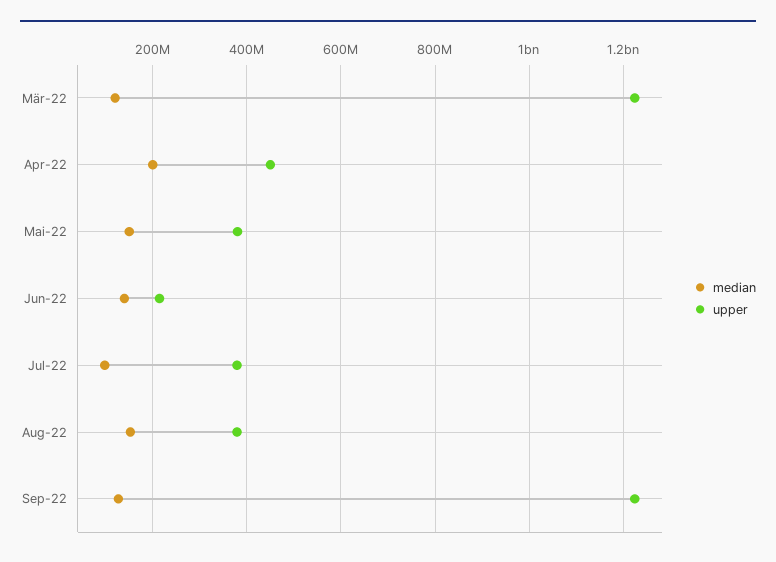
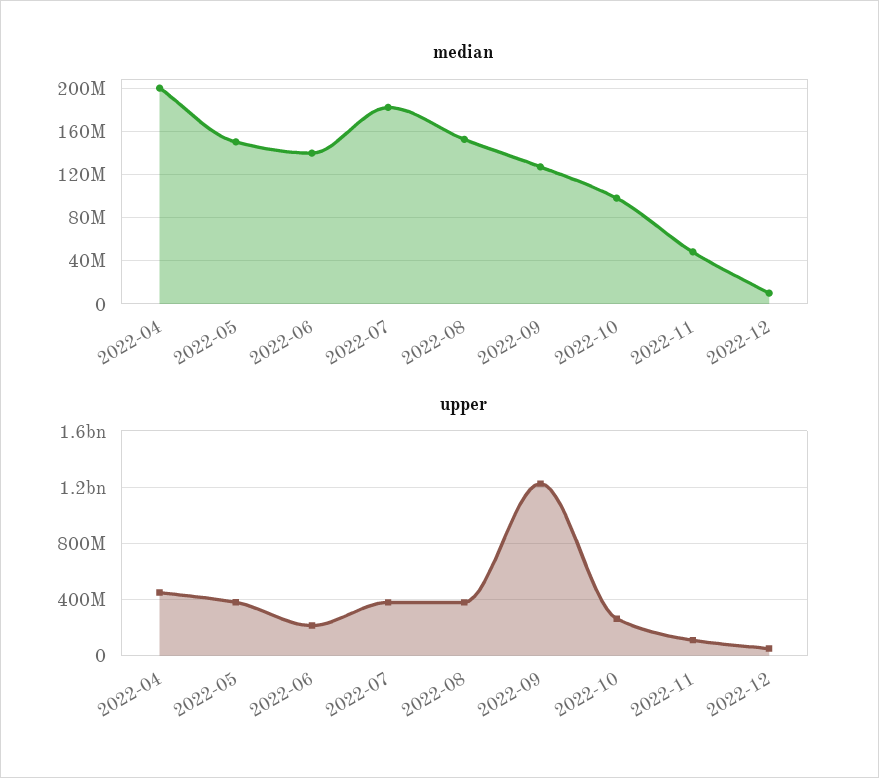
median, Mär-22: 120000000 -> none
upper, Mär-22: 1220000000 -> none
median, Jul-22: 100000000 -> 180000000
median, 2022-10: none -> 100000000
median, 2022-11: none -> 50000000
median, 2022-12: none -> 10000000
upper, 2022-10: none -> 250000000
upper, 2022-11: none -> 100000000
upper, 2022-12: none -> 50000000

